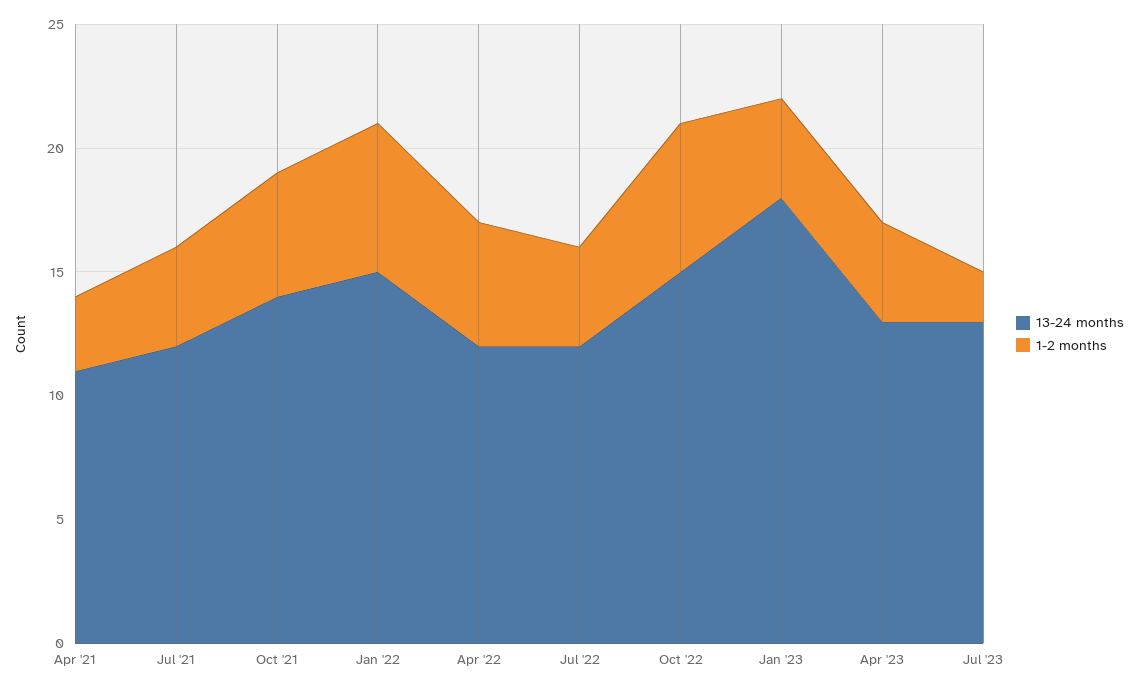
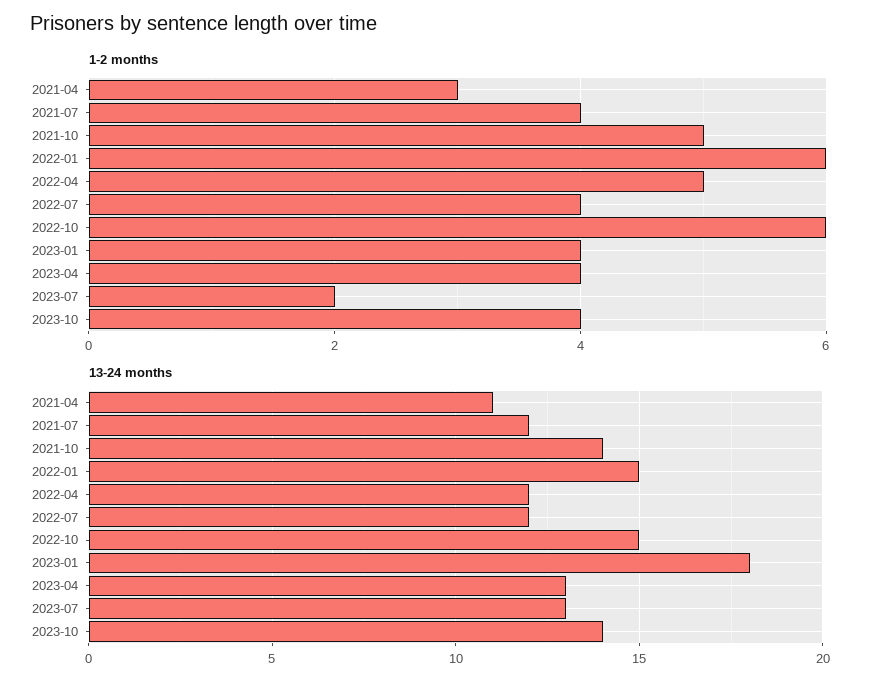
1-2 months, 2023-10: none -> 4
13-24 months, 2023-10: none -> 14

